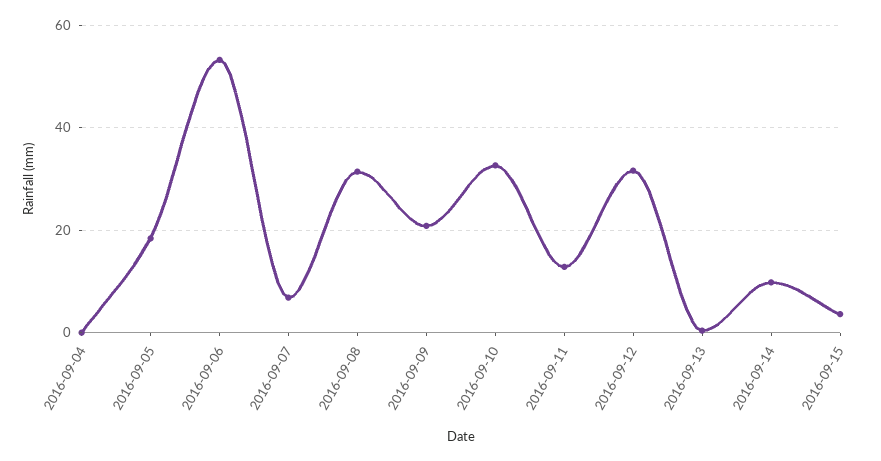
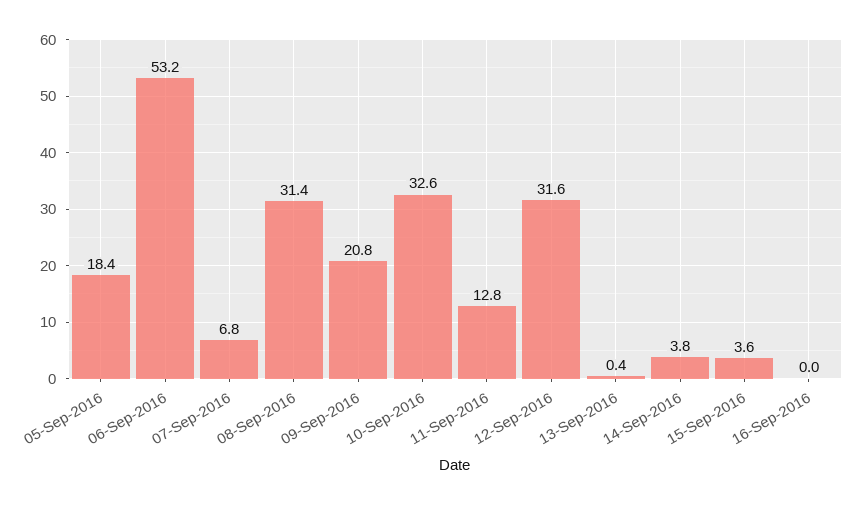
2016-09-04: 0 -> none
2016-09-14: 10 -> 3.8
16-Sep-2016: none -> 0

